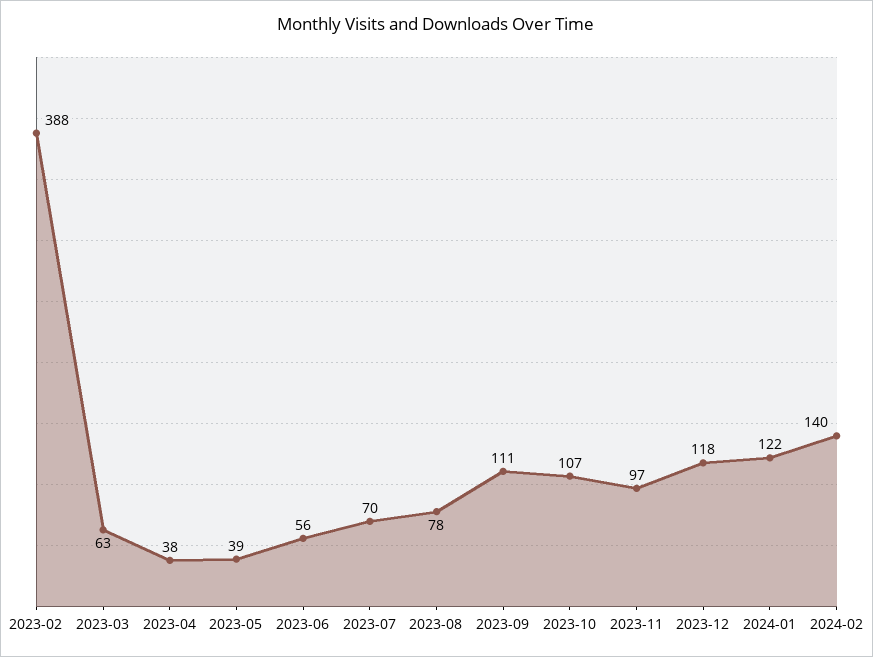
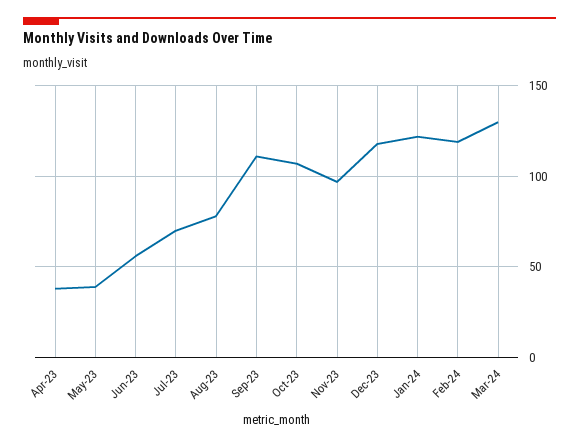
2023-02: 388 -> none
2023-03: 63 -> none
2024-02: 140 -> 120
Mar-24: none -> 130

